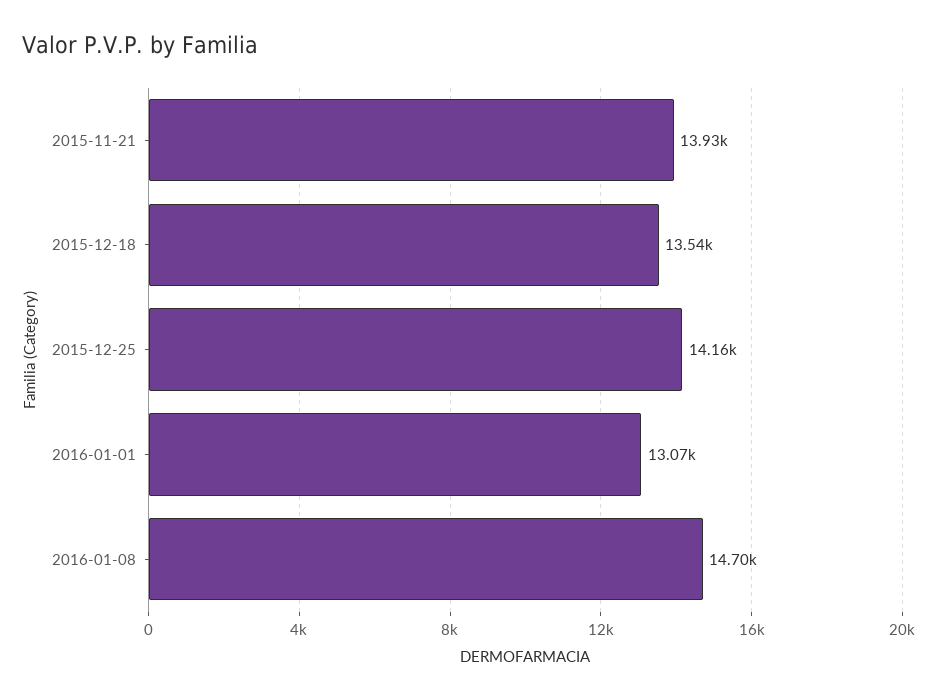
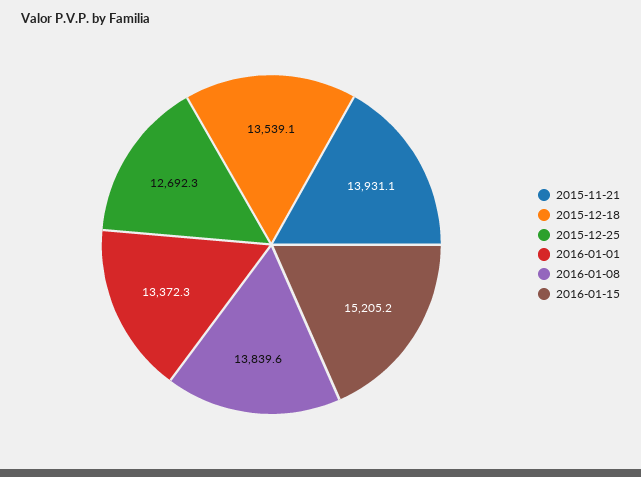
2015-12-25: 14160 -> 12692.3
2016-01-01: 13070 -> 13372.3
2016-01-08: 14700 -> 13839.6
2016-01-15: none -> 15205.2

